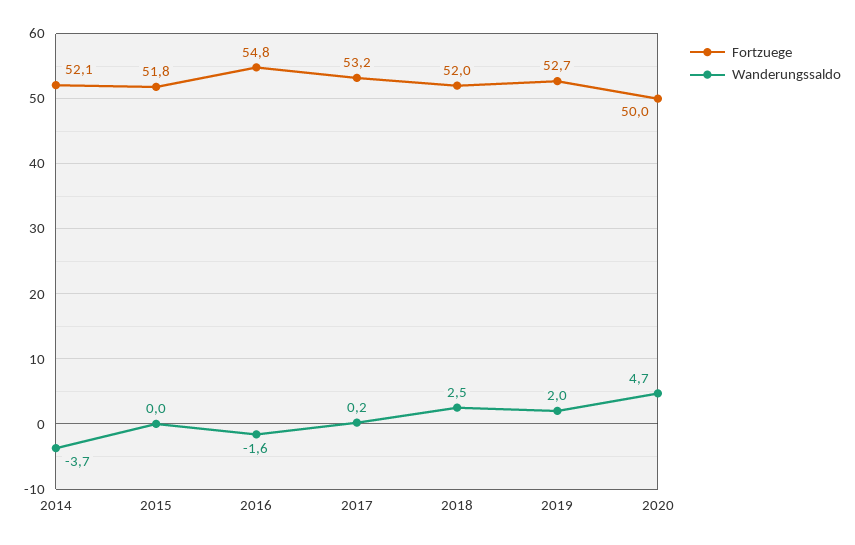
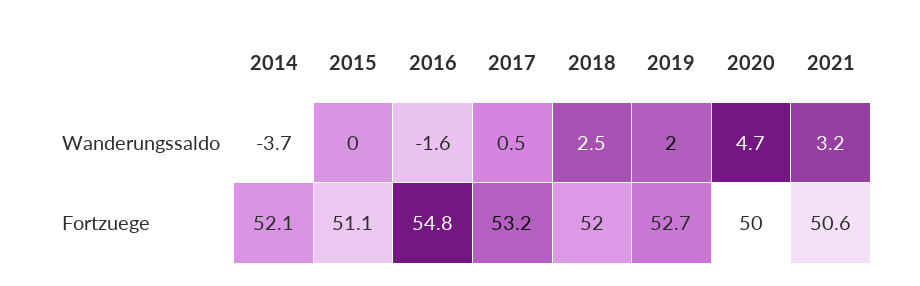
Fortzuege, 2015: 51.8 -> 51.1
Wanderungssaldo, 2017: 0.2 -> 0.5
Wanderungssaldo, 2021: none -> 3.2
Fortzuege, 2021: none -> 50.6

